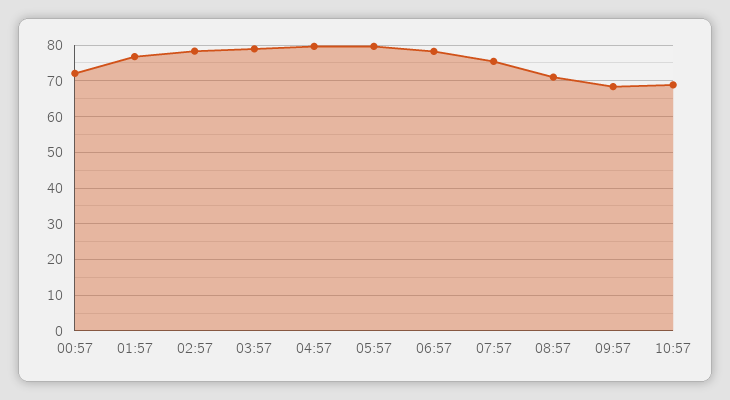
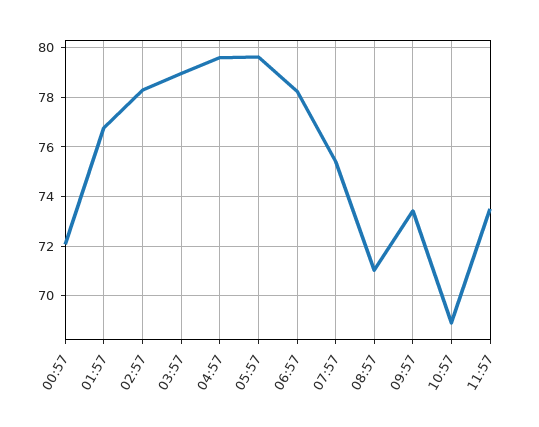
09:57: 68 -> 73.5
11:57: none -> 73.5

